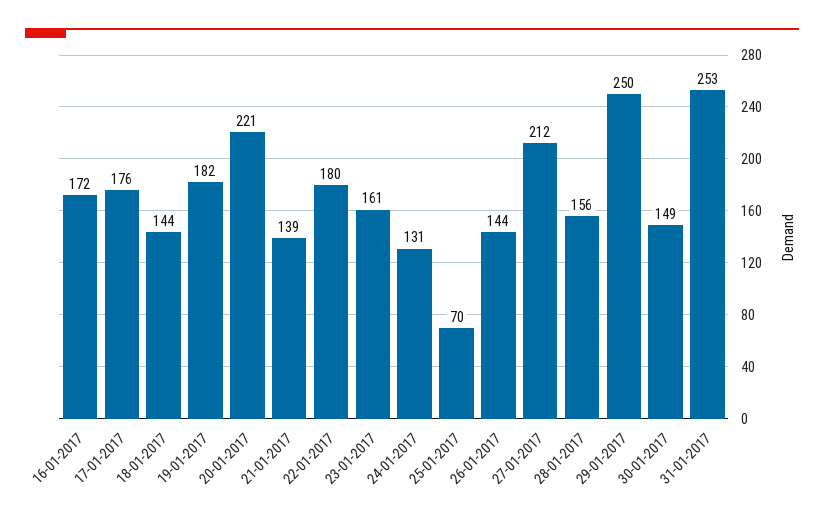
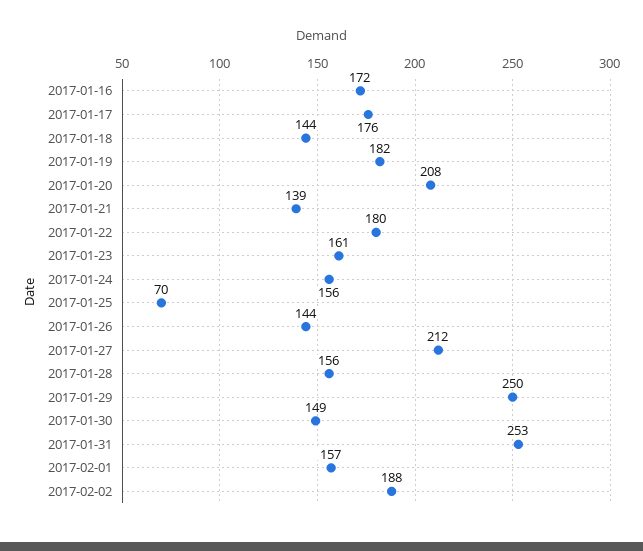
20-01-2017: 221 -> 208
24-01-2017: 131 -> 156
2017-02-01: none -> 157
2017-02-02: none -> 188

